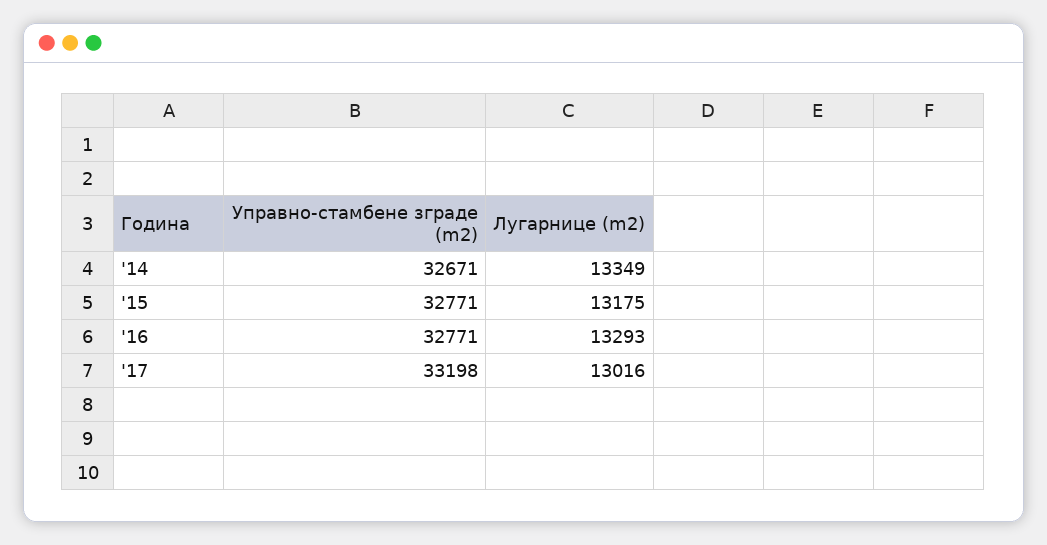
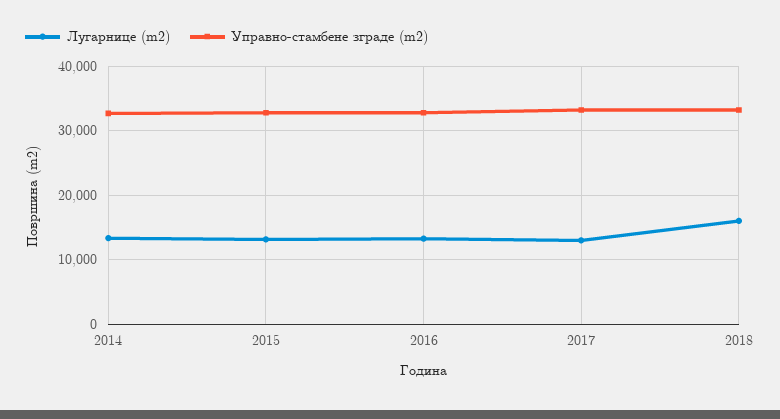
Лугарнице (m2), 2018: none -> 16000
Управно-стамбене зграде (m2), 2018: none -> 33000

